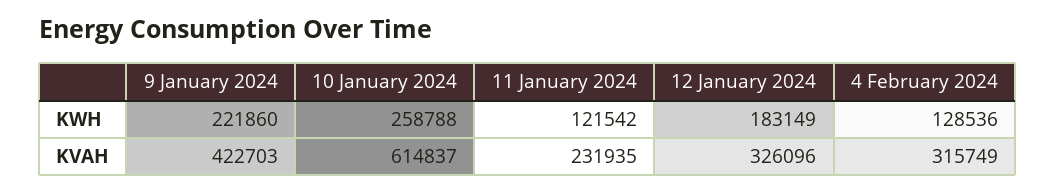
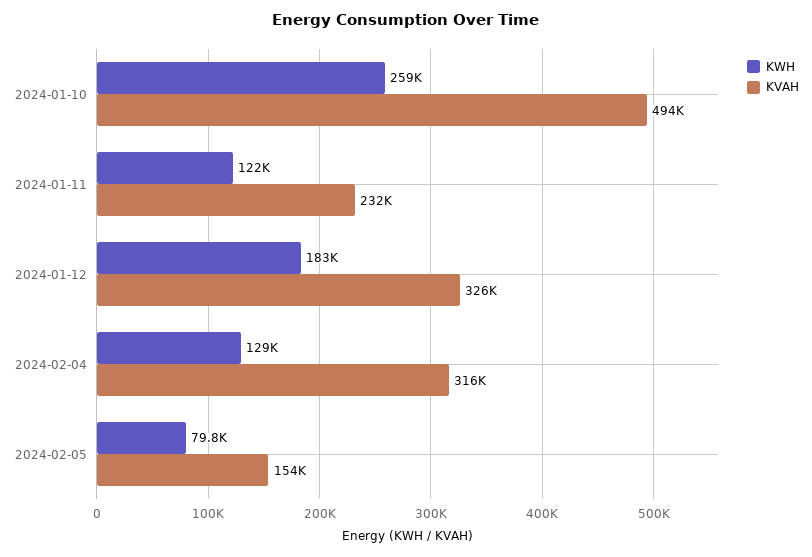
KWH, 9 January 2024: 221860 -> none
KVAH, 9 January 2024: 422703 -> none
KVAH, 10 January 2024: 614837 -> 494000
KWH, 2024-02-05: none -> 79800
KVAH, 2024-02-05: none -> 154000

